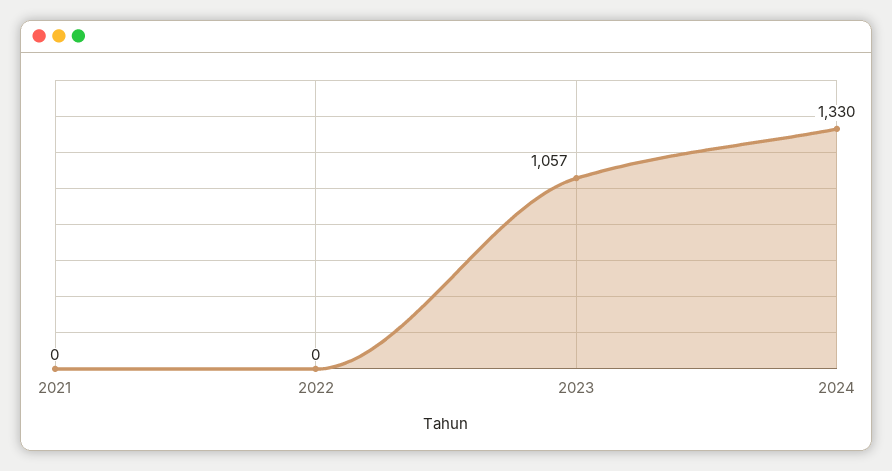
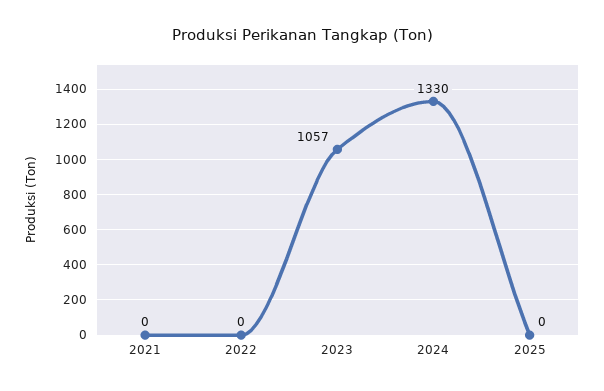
2025: none -> 0

